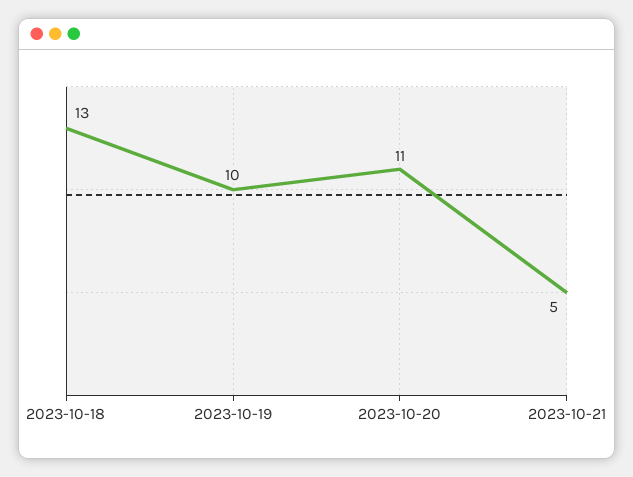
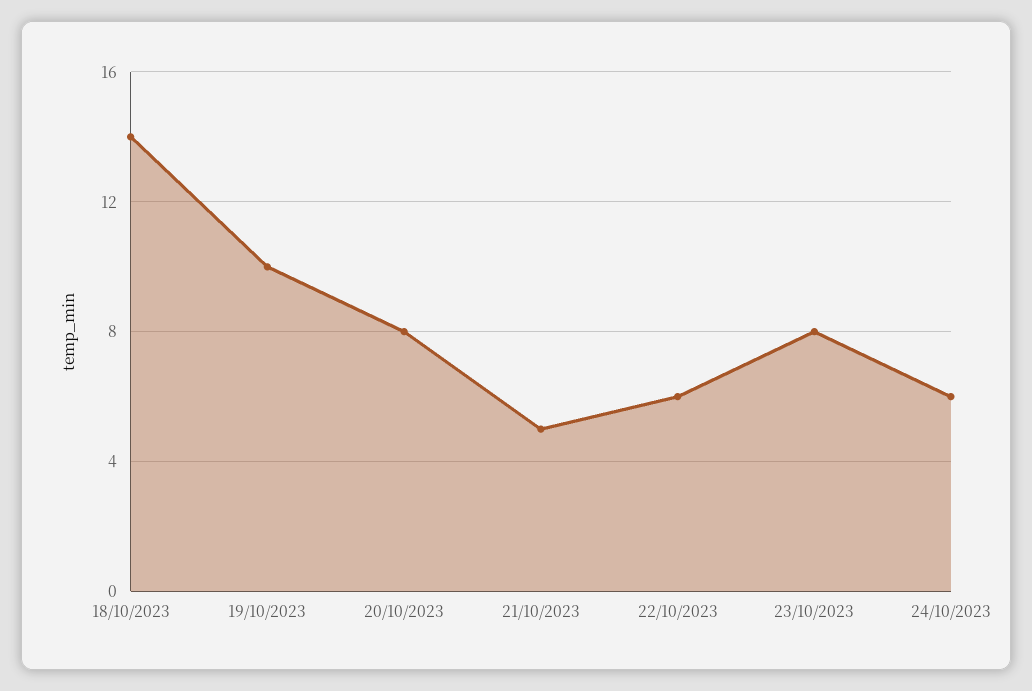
2023-10-18: 13 -> 14
2023-10-20: 11 -> 8
22/10/2023: none -> 6
23/10/2023: none -> 8
24/10/2023: none -> 6

